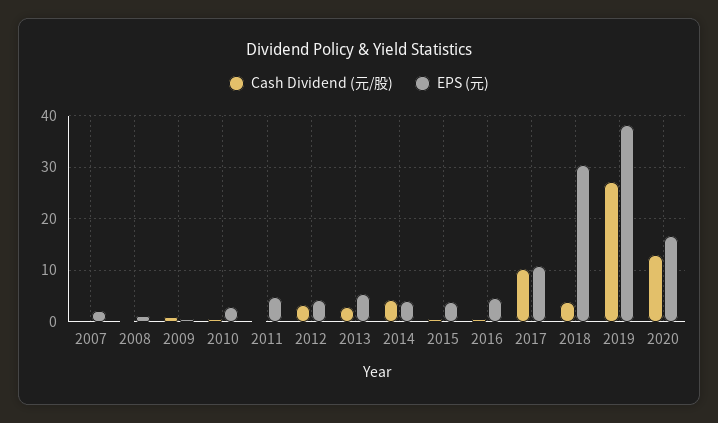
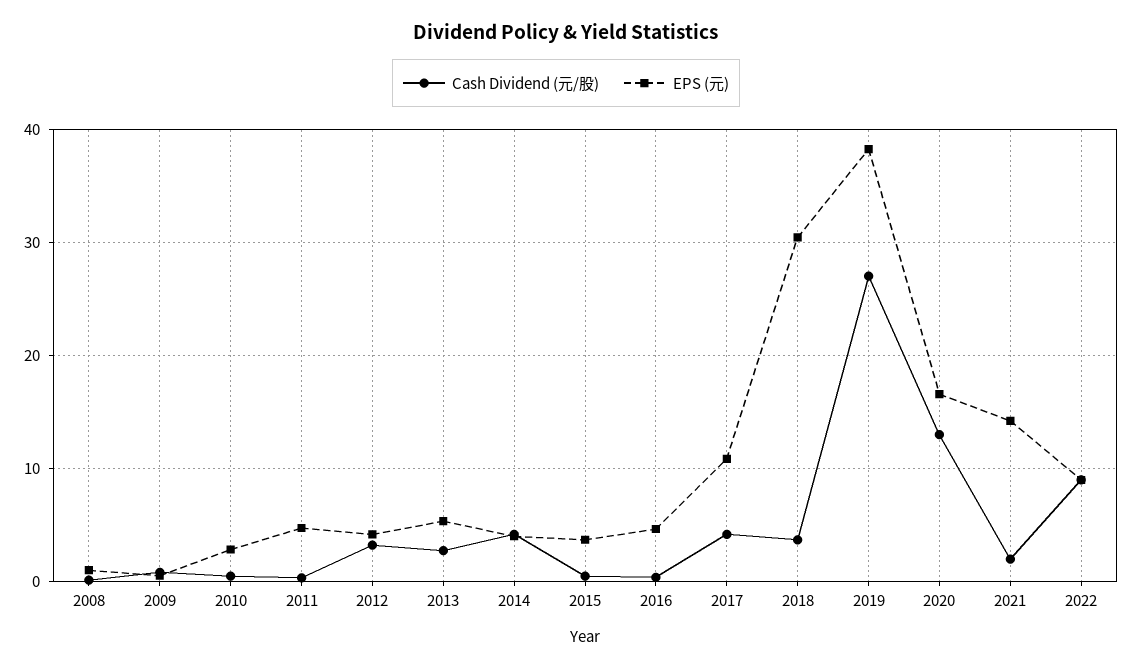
Cash Dividend (元/股), 2007: 0 -> none
EPS (元), 2007: 2 -> none
Cash Dividend (元/股), 2017: 10 -> 4
Cash Dividend (元/股), 2021: none -> 2
EPS (元), 2021: none -> 14
Cash Dividend (元/股), 2022: none -> 9
EPS (元), 2022: none -> 9

